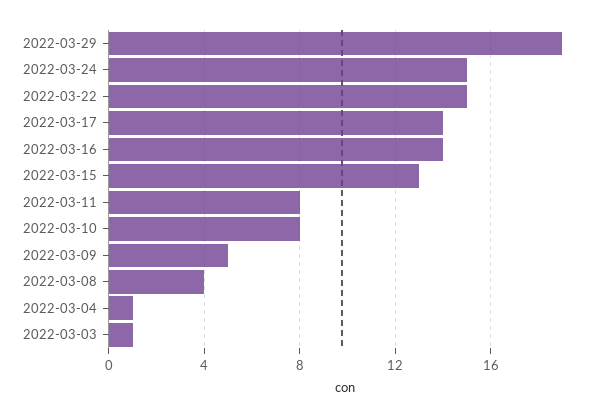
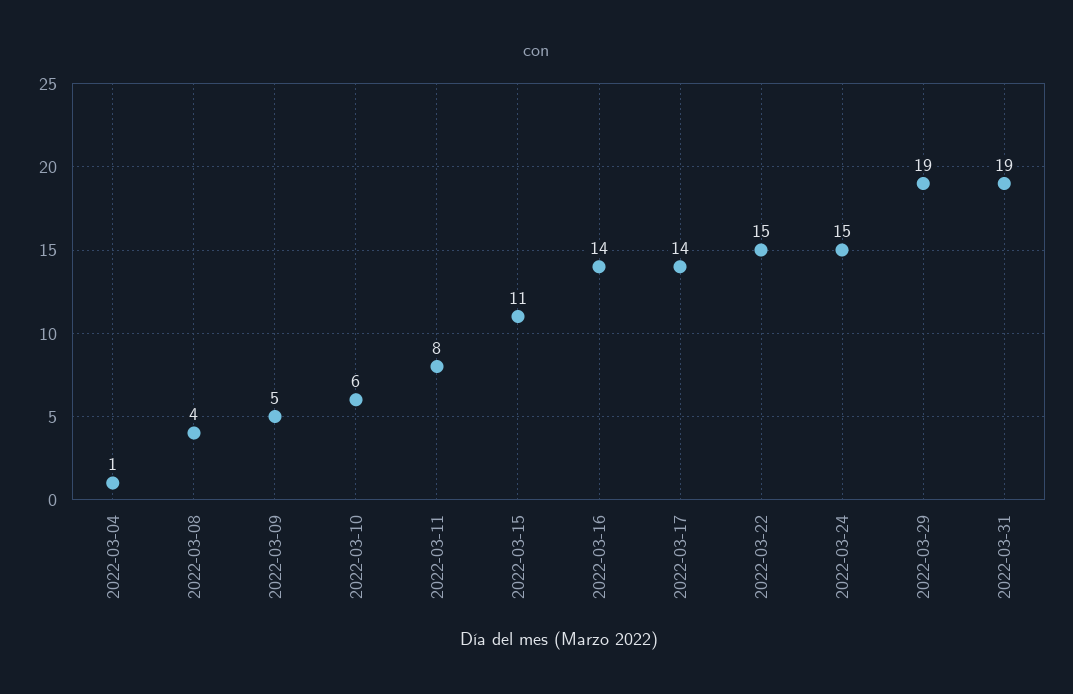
2022-03-15: 13 -> 11
2022-03-10: 8 -> 6
2022-03-03: 1 -> none
2022-03-31: none -> 19

